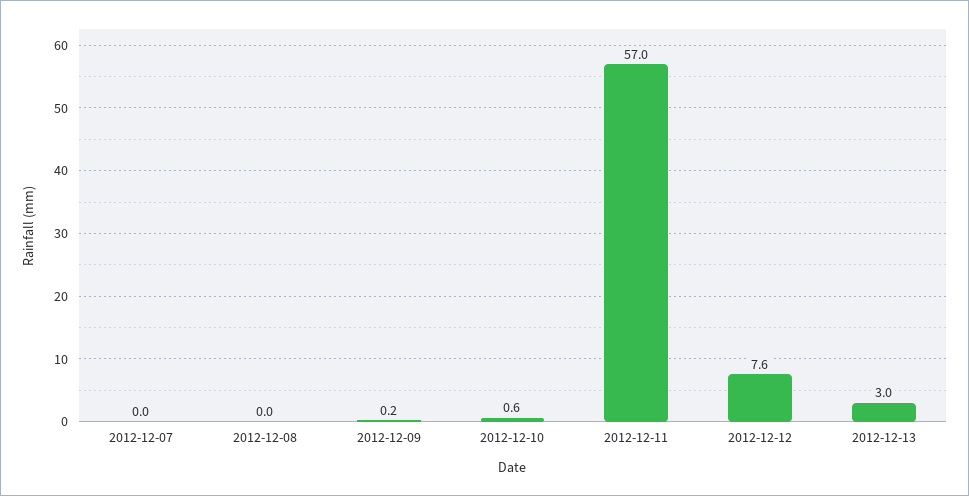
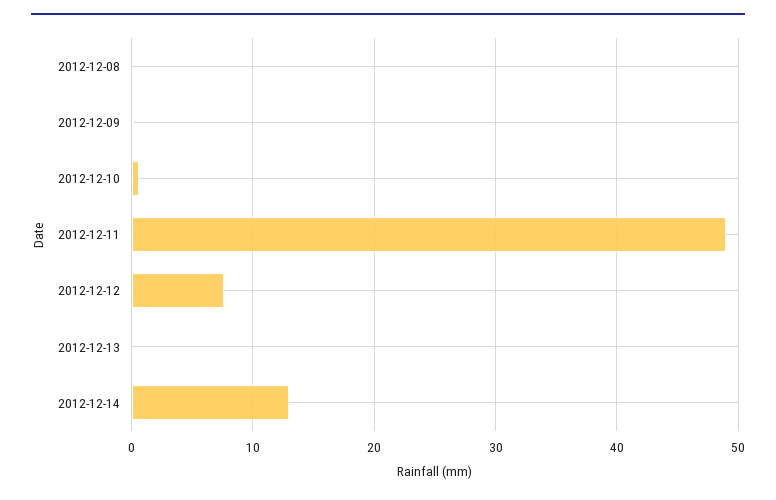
2012-12-07: 0 -> none
2012-12-11: 57 -> 49
2012-12-13: 3 -> 0
2012-12-14: none -> 13

